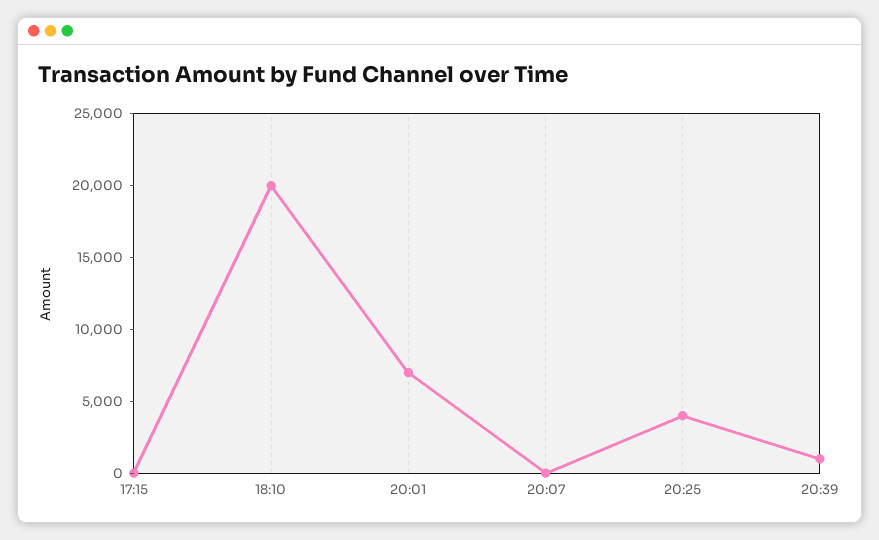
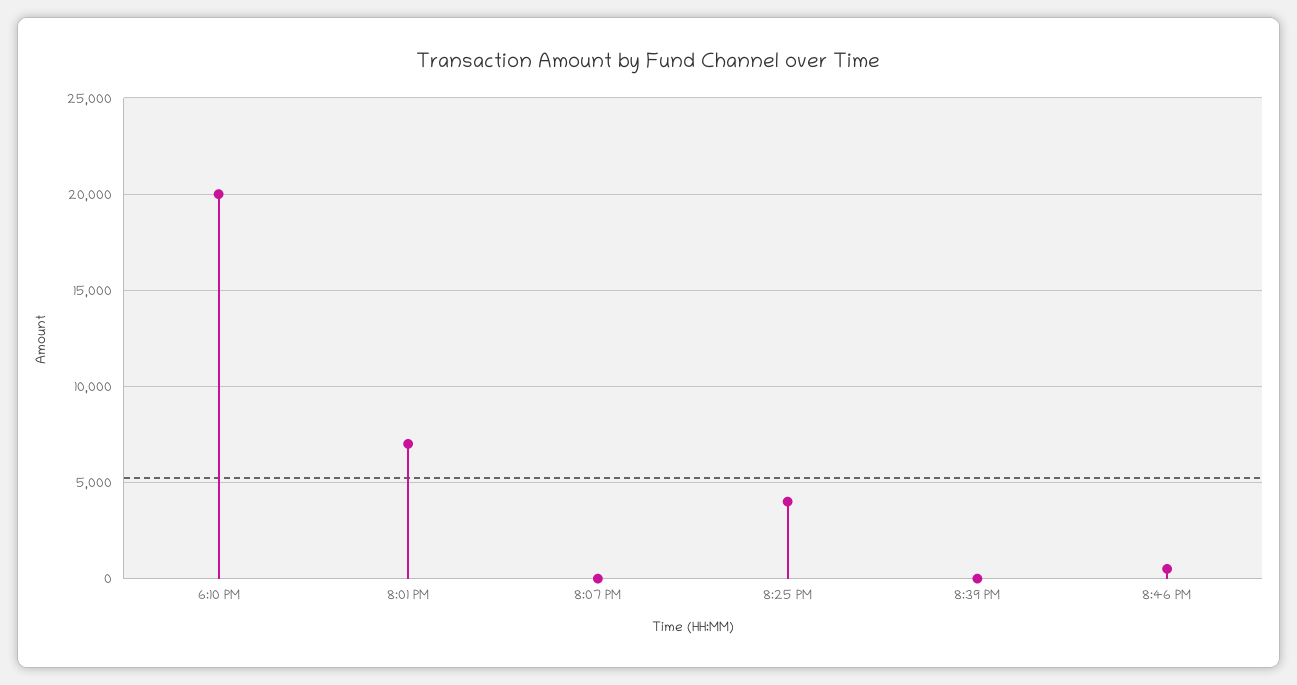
17:15: 0 -> none
20:39: 1000 -> 0
8:46 PM: none -> 500

